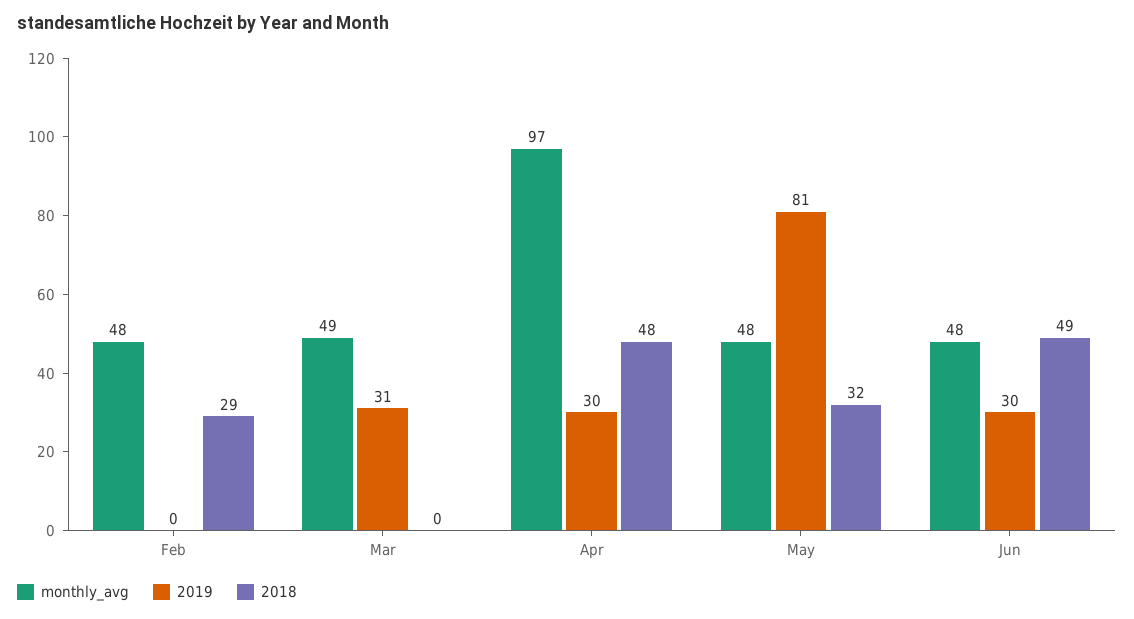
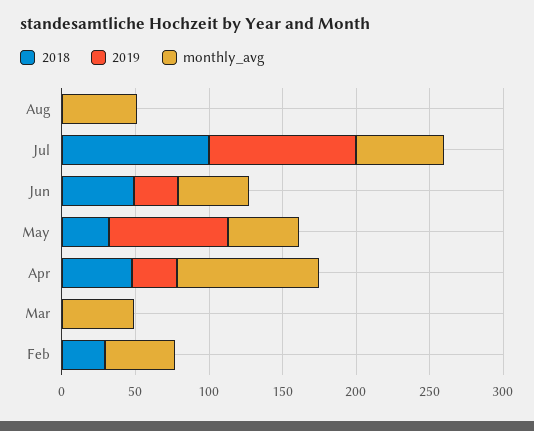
2019, Mar: 31 -> 0
2018, Aug: none -> 0
2019, Aug: none -> 0
monthly_avg, Aug: none -> 50
2018, Jul: none -> 100
2019, Jul: none -> 100
monthly_avg, Jul: none -> 60

